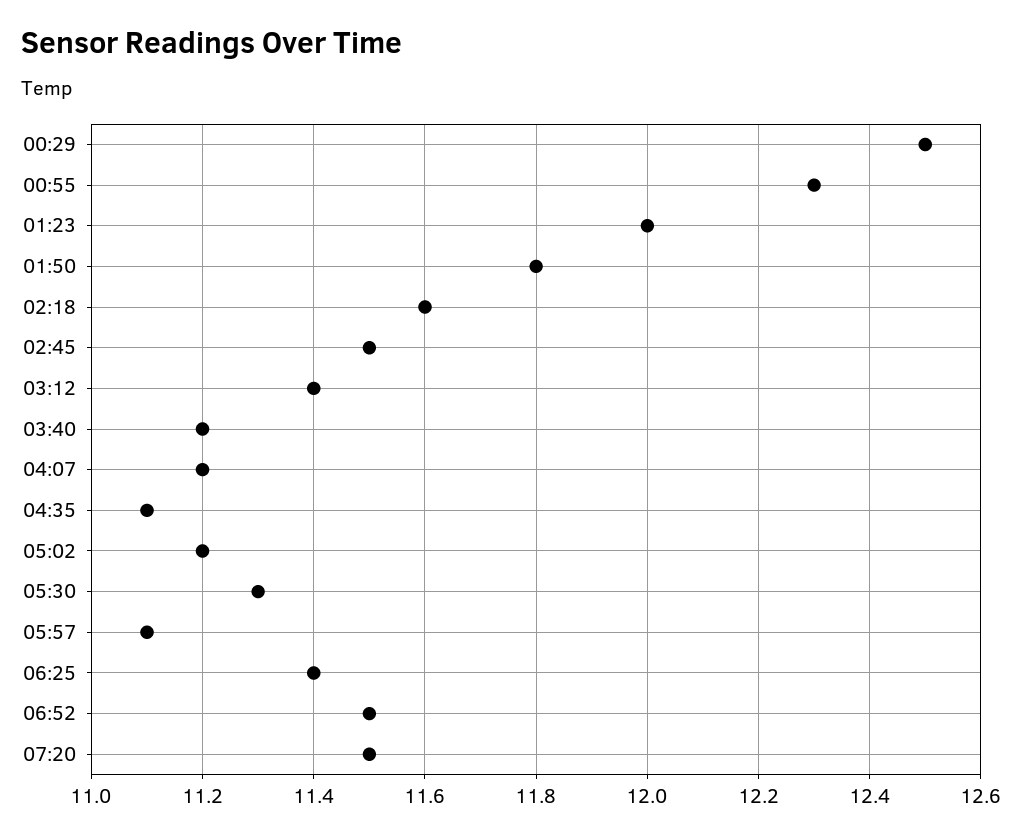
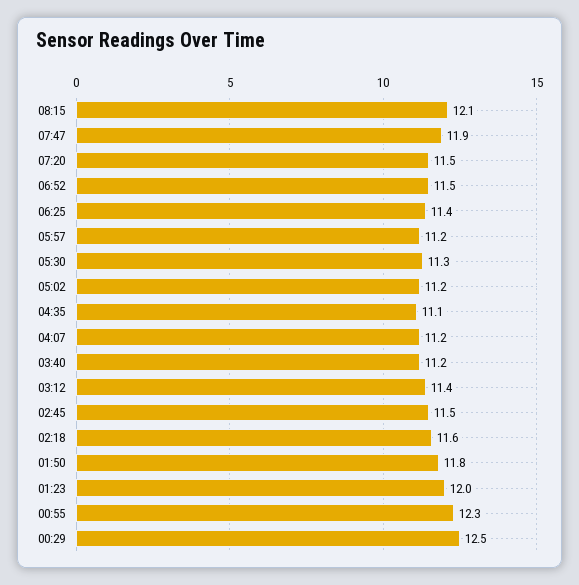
05:57: 11.1 -> 11.2
08:15: none -> 12.1
07:47: none -> 11.9

